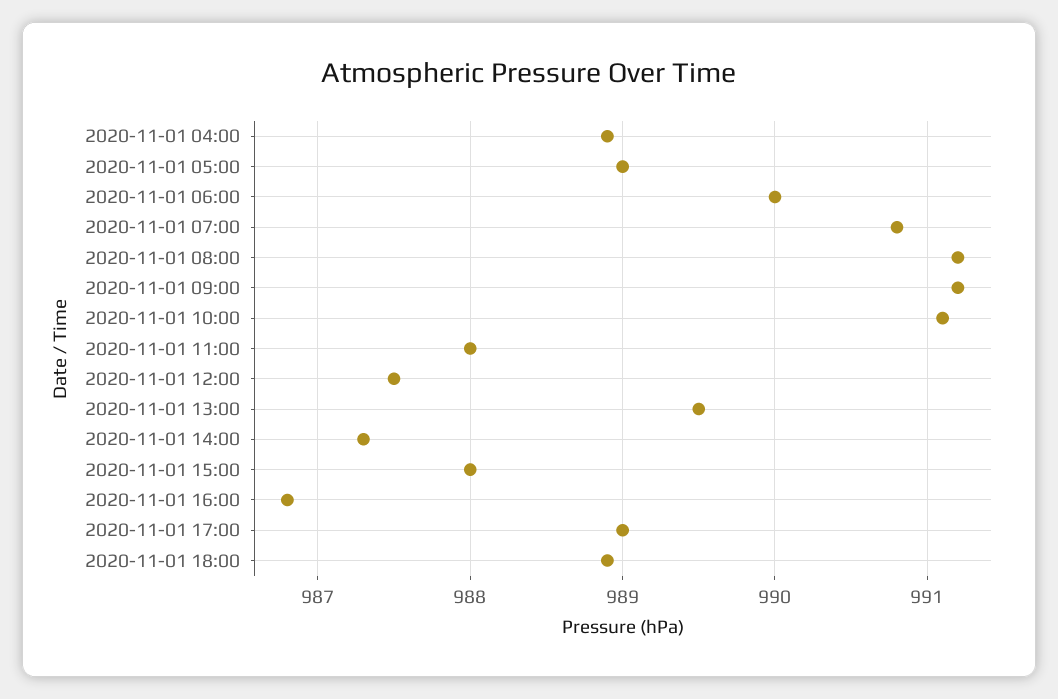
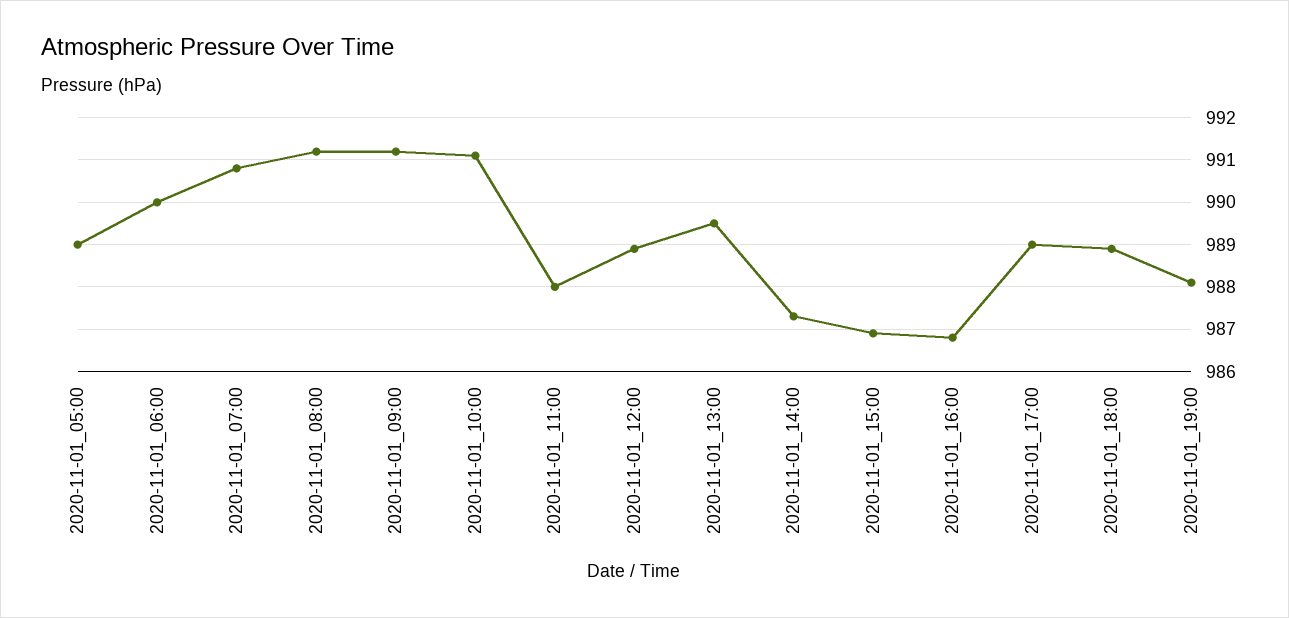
2020-11-01 04:00: 988.9 -> none
2020-11-01 12:00: 987.5 -> 989
2020-11-01 15:00: 988 -> 987
2020-11-01_19:00: none -> 988

